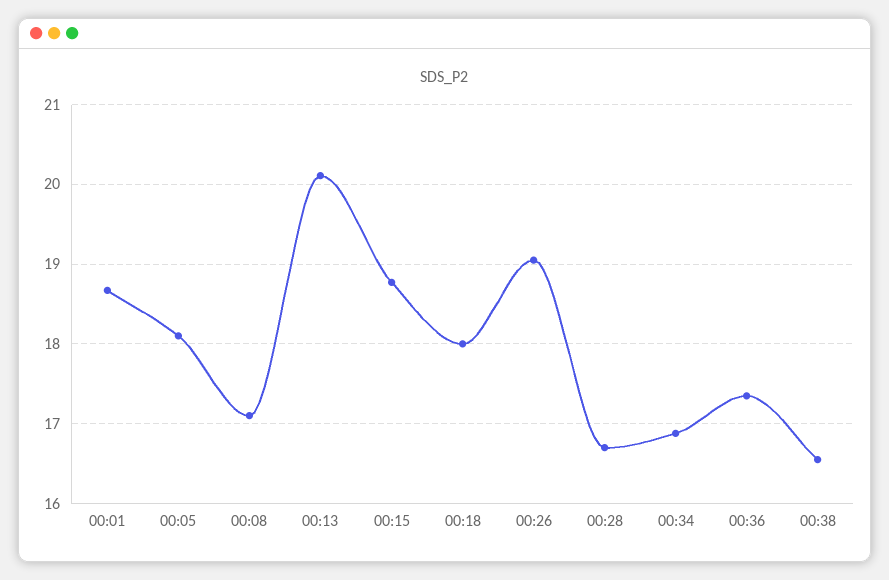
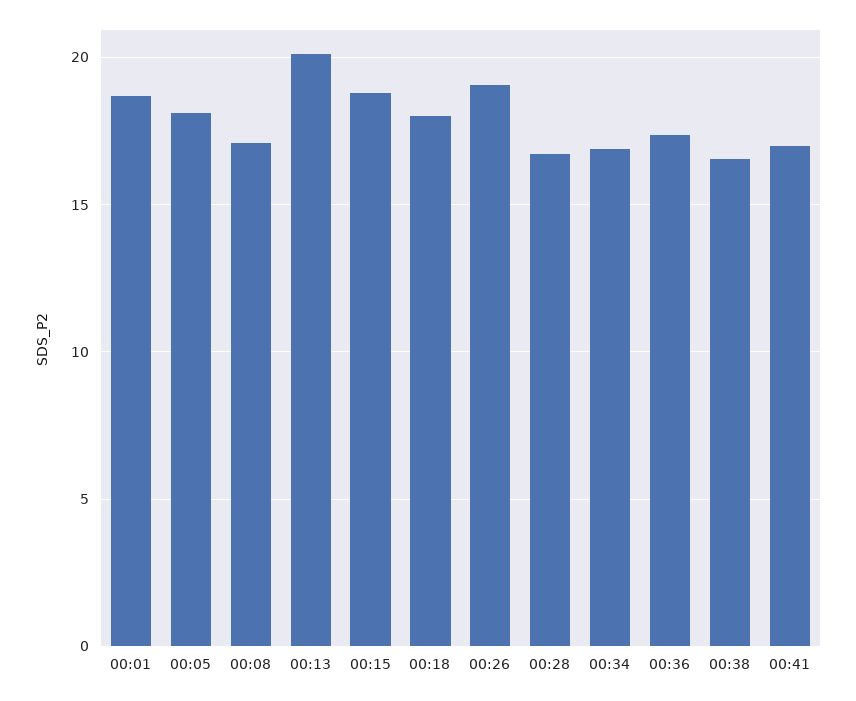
00:41: none -> 17

